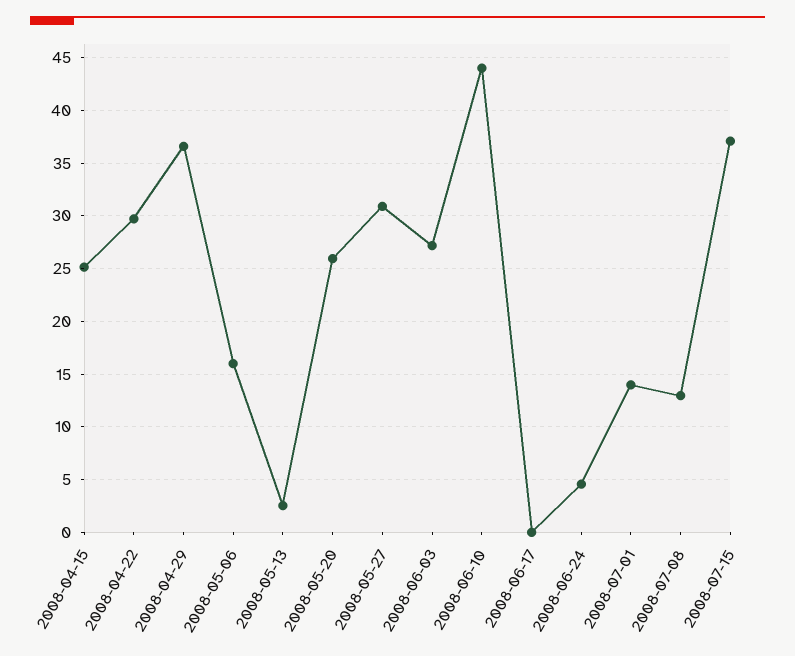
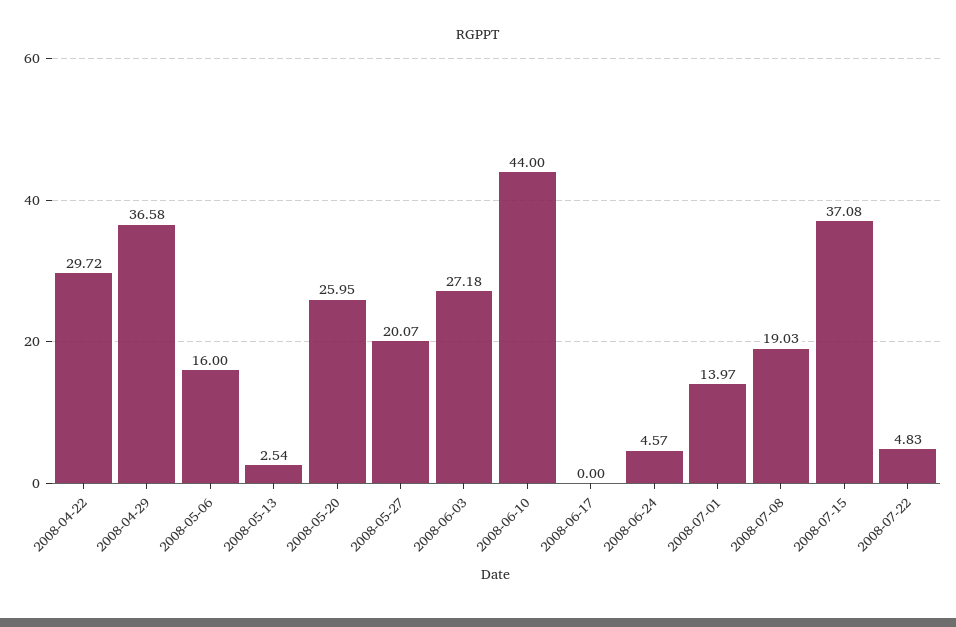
2008-04-15: 25 -> none
2008-05-27: 31 -> 20.07
2008-07-08: 13 -> 19.03
2008-07-22: none -> 4.83

